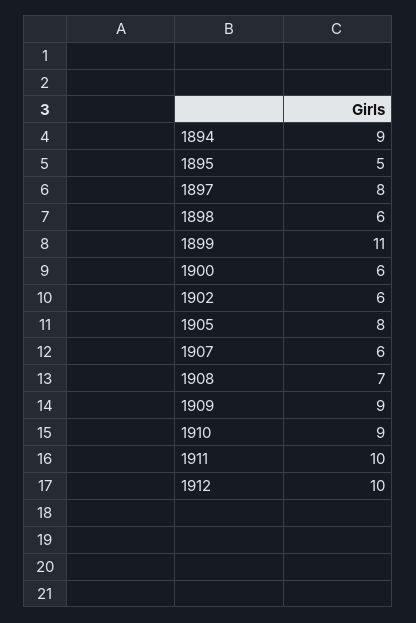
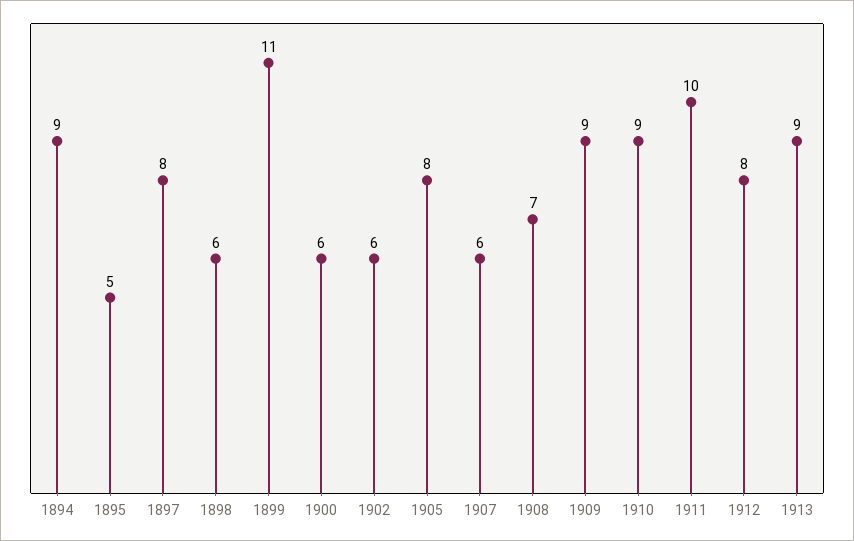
1912: 10 -> 8
1913: none -> 9

